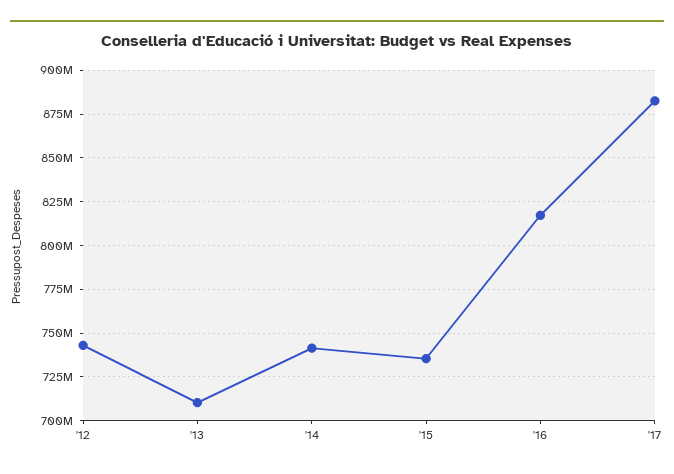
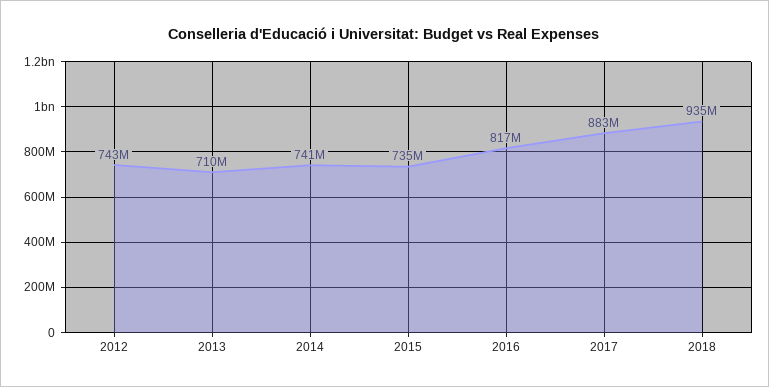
2018: none -> 935000000

